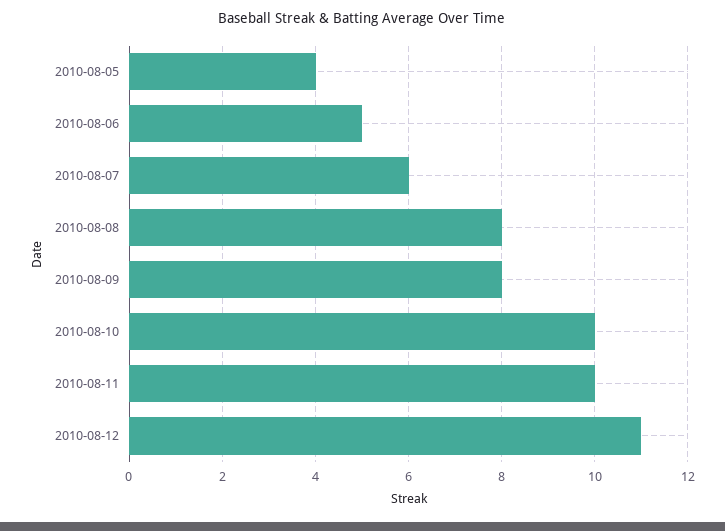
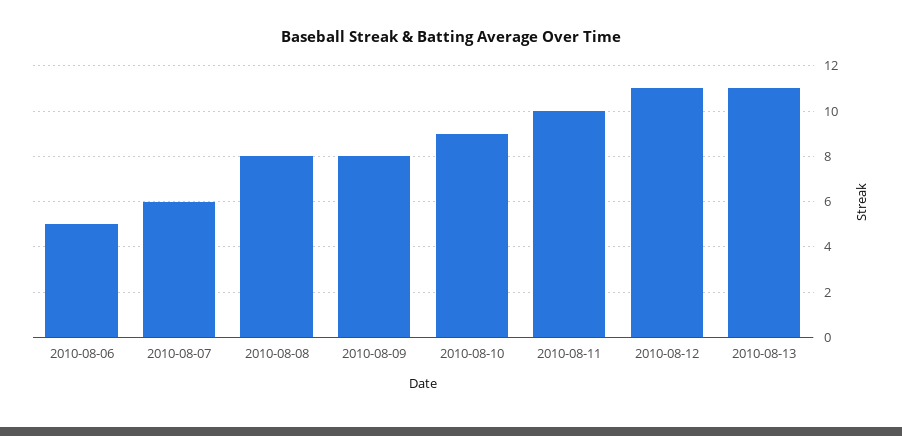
2010-08-05: 4 -> none
2010-08-10: 10 -> 9
2010-08-13: none -> 11

